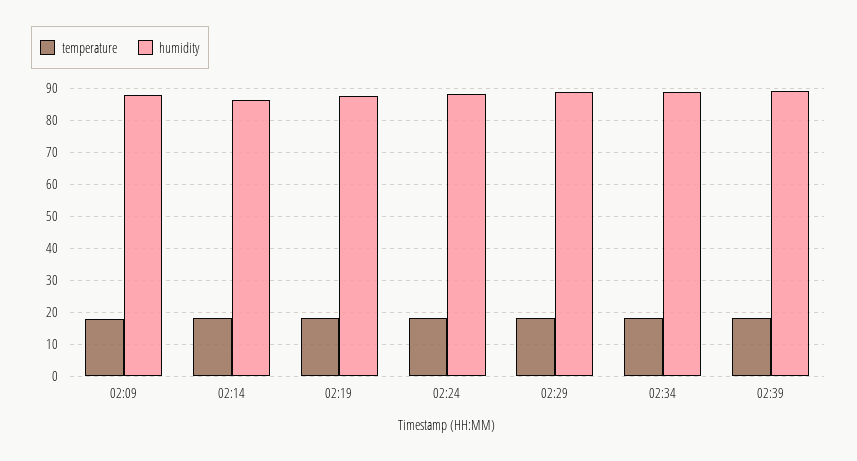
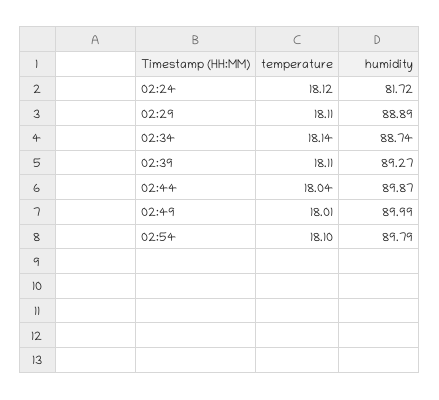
temperature, 02:09: 18 -> none
humidity, 02:09: 88 -> none
temperature, 02:14: 18 -> none
humidity, 02:14: 86 -> none
temperature, 02:19: 18 -> none
humidity, 02:19: 88 -> none
humidity, 02:24: 88 -> 81.72
temperature, 02:44: none -> 18.04
humidity, 02:44: none -> 89.87
temperature, 02:49: none -> 18.01
humidity, 02:49: none -> 89.99
temperature, 02:54: none -> 18.1
humidity, 02:54: none -> 89.79

